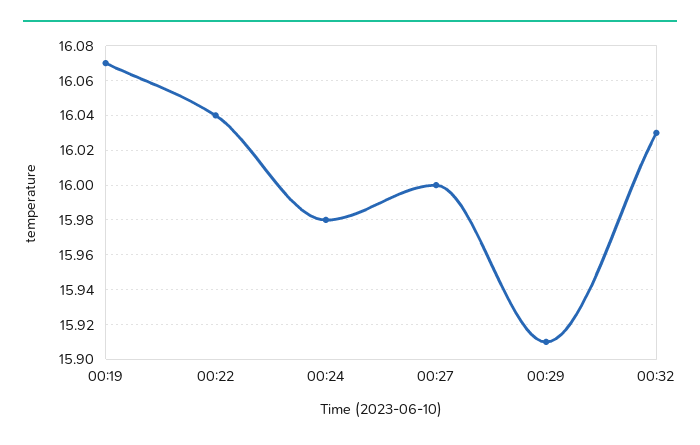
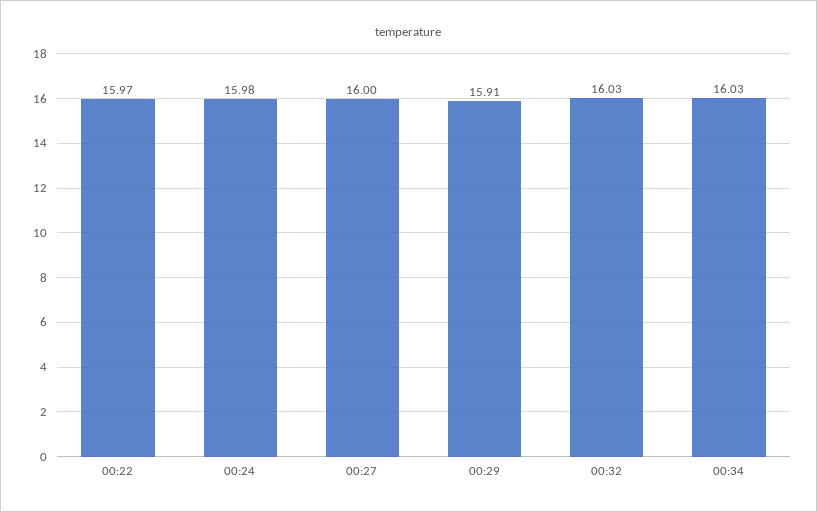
00:19: 16.07 -> none
00:22: 16.04 -> 15.97
00:34: none -> 16.03

